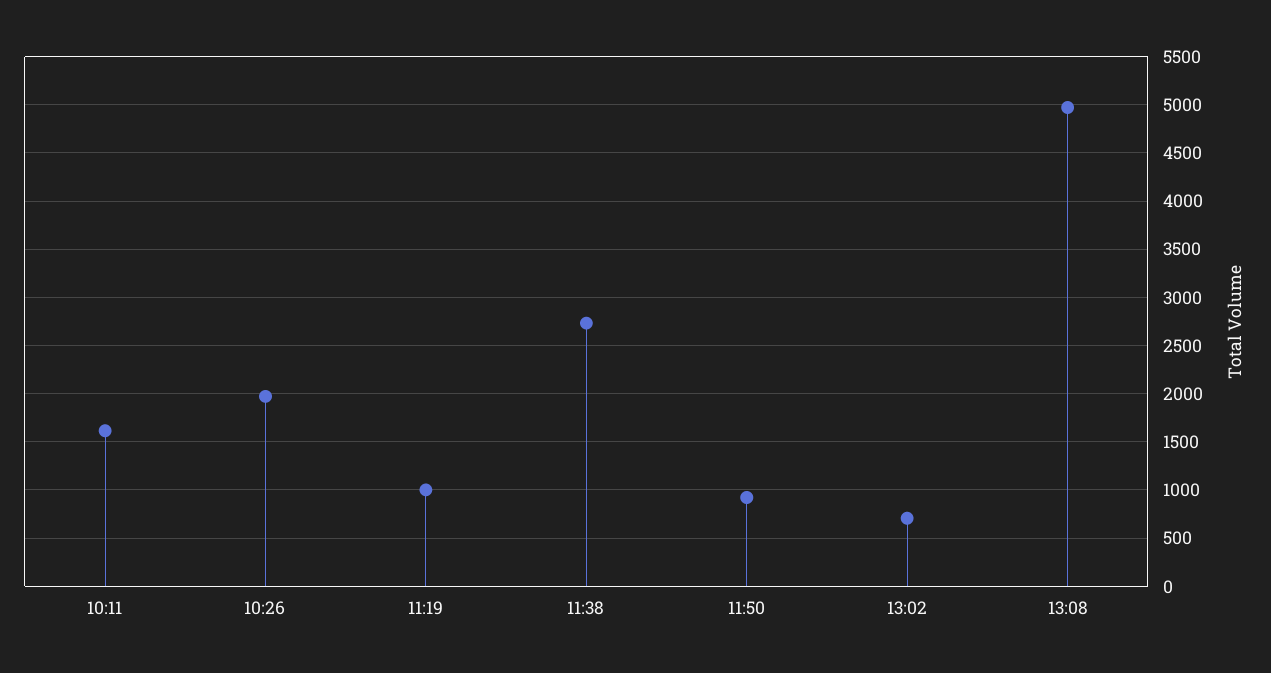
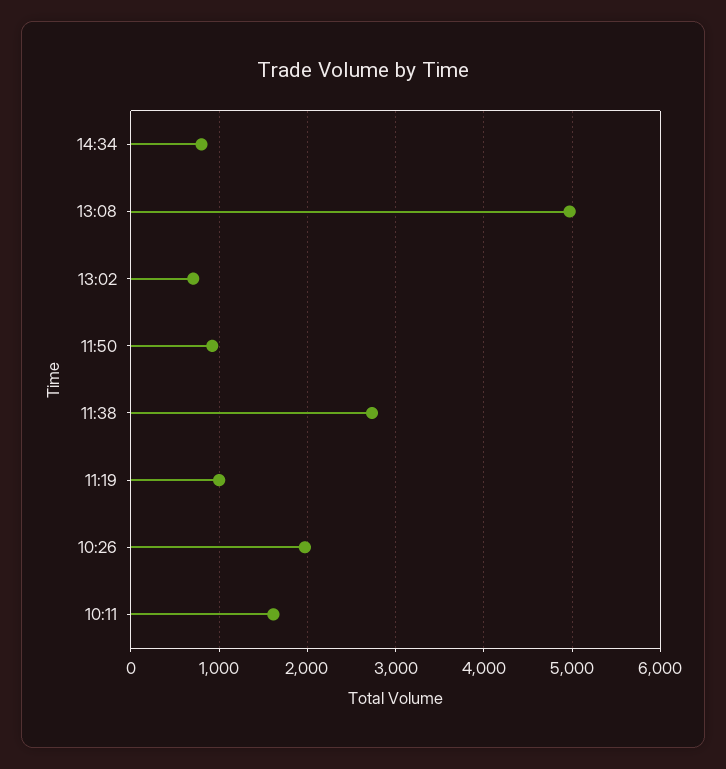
14:34: none -> 800

